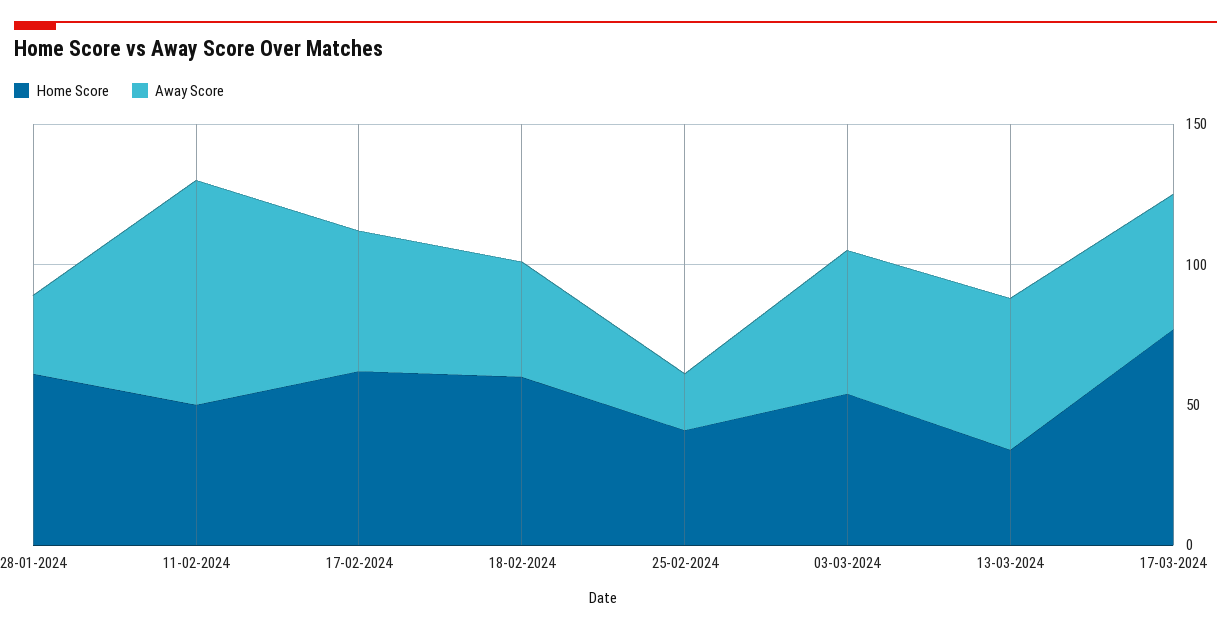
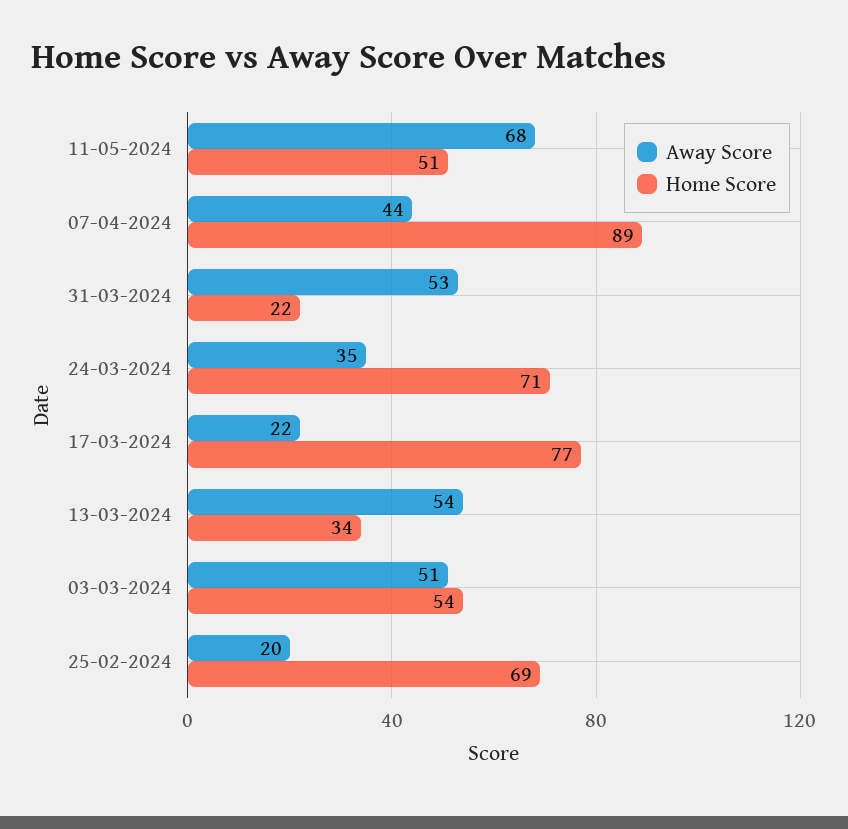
Home Score, 28-01-2024: 60 -> none
Away Score, 28-01-2024: 30 -> none
Home Score, 11-02-2024: 50 -> none
Away Score, 11-02-2024: 80 -> none
Home Score, 17-02-2024: 60 -> none
Away Score, 17-02-2024: 50 -> none
Home Score, 18-02-2024: 60 -> none
Away Score, 18-02-2024: 40 -> none
Home Score, 25-02-2024: 40 -> 69
Away Score, 17-03-2024: 50 -> 22
Away Score, 11-05-2024: none -> 68
Home Score, 11-05-2024: none -> 51
Away Score, 07-04-2024: none -> 44
Home Score, 07-04-2024: none -> 89
Away Score, 31-03-2024: none -> 53
Home Score, 31-03-2024: none -> 22
Away Score, 24-03-2024: none -> 35
Home Score, 24-03-2024: none -> 71

